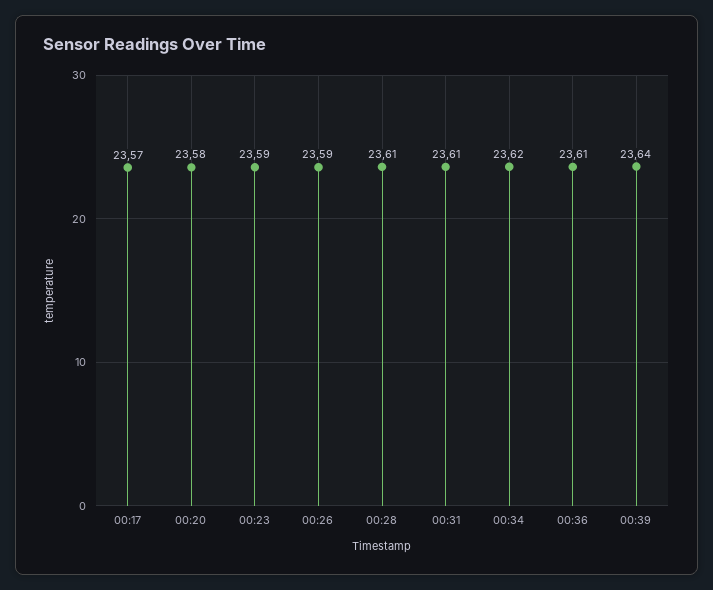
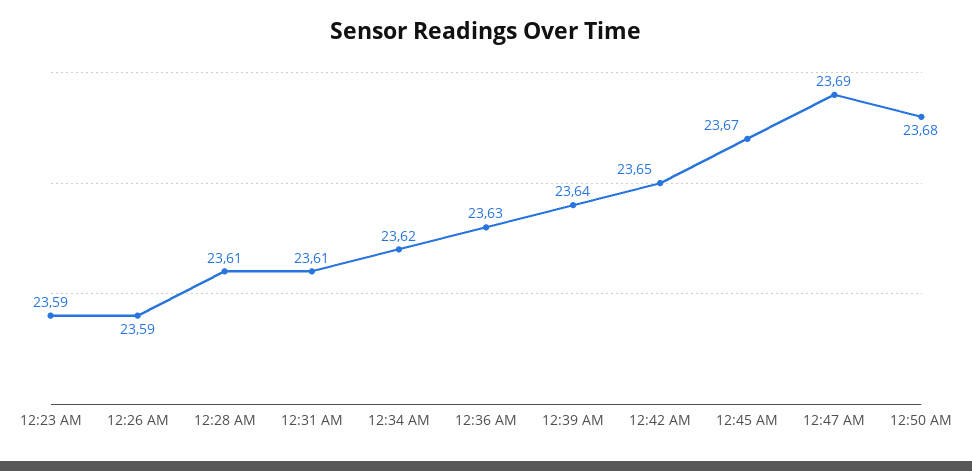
00:17: 23.57 -> none
00:20: 23.58 -> none
00:36: 23.61 -> 23.63
12:42 AM: none -> 23.65
12:45 AM: none -> 23.67
12:47 AM: none -> 23.69
12:50 AM: none -> 23.68

